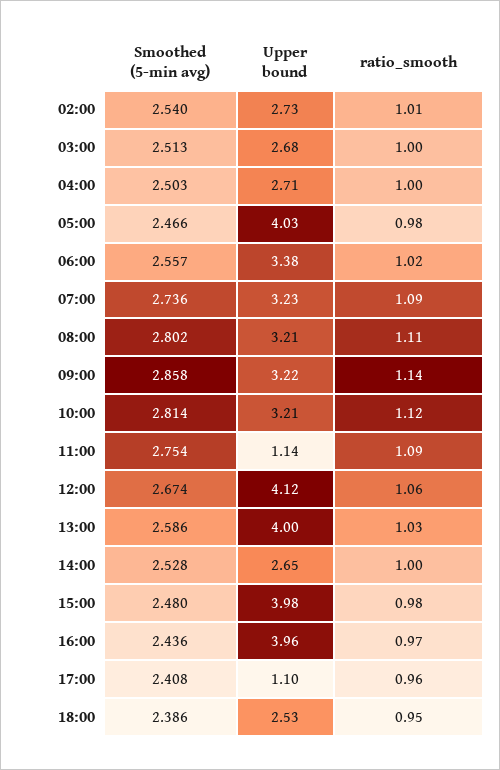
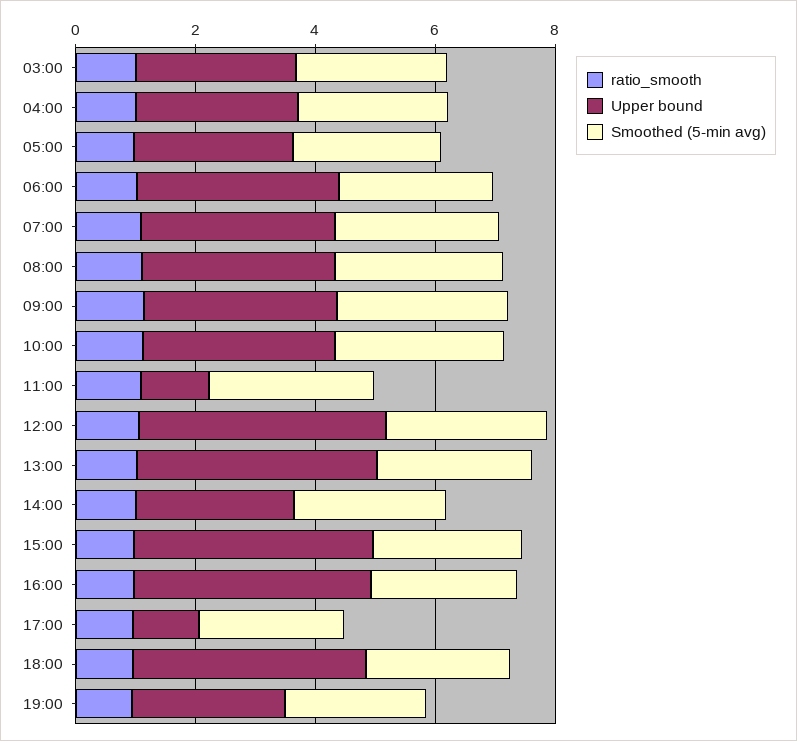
Smoothed (5-min avg), 02:00: 2.54 -> none
Upper bound, 02:00: 2.73 -> none
ratio_smooth, 02:00: 1.01 -> none
Upper bound, 05:00: 4.03 -> 2.5
Upper bound, 18:00: 2.53 -> 4
ratio_smooth, 19:00: none -> 1
Upper bound, 19:00: none -> 2.5
Smoothed (5-min avg), 19:00: none -> 2.5

